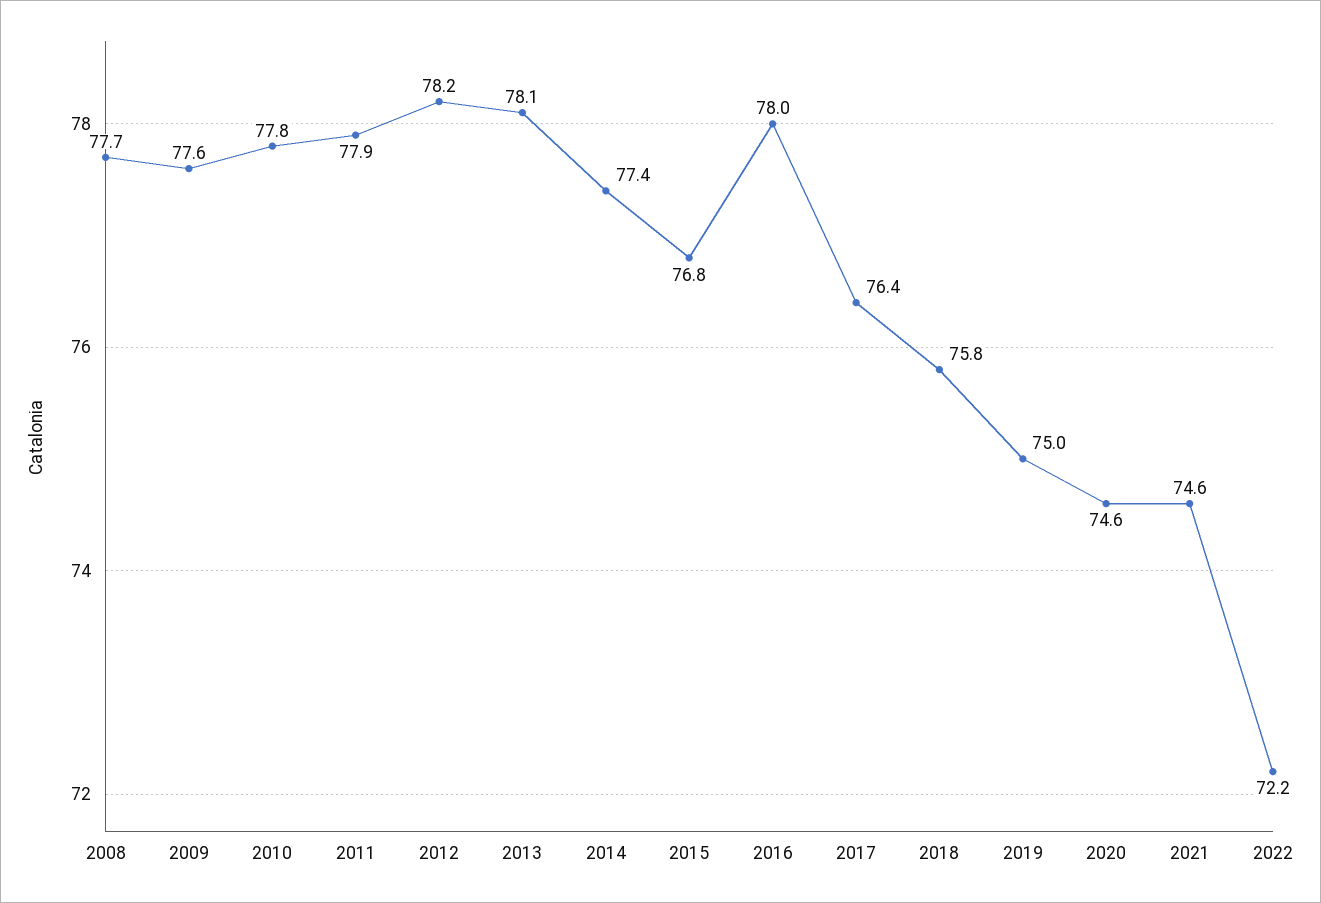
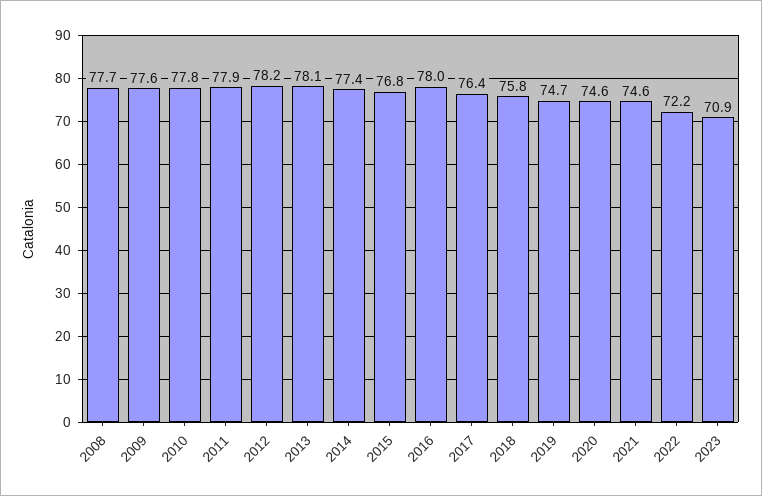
2019: 75 -> 74.7
2023: none -> 70.9

